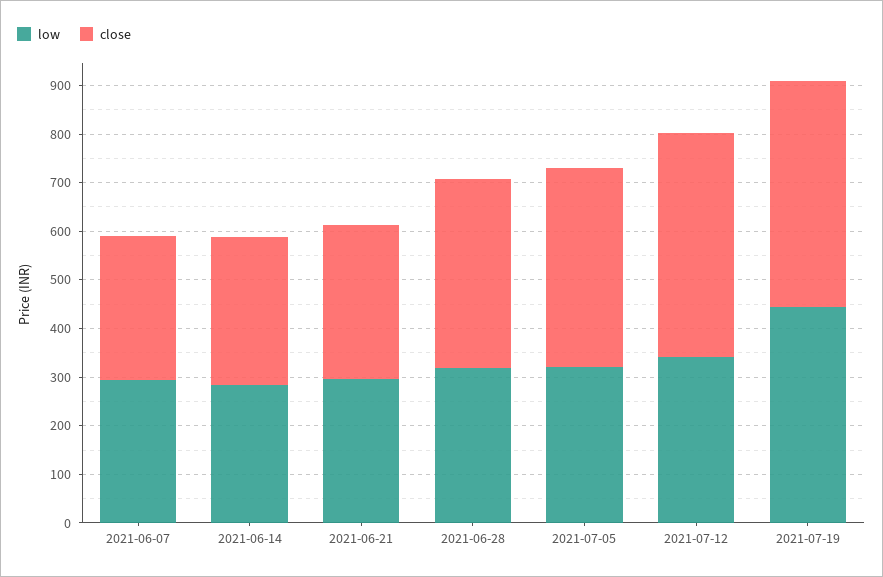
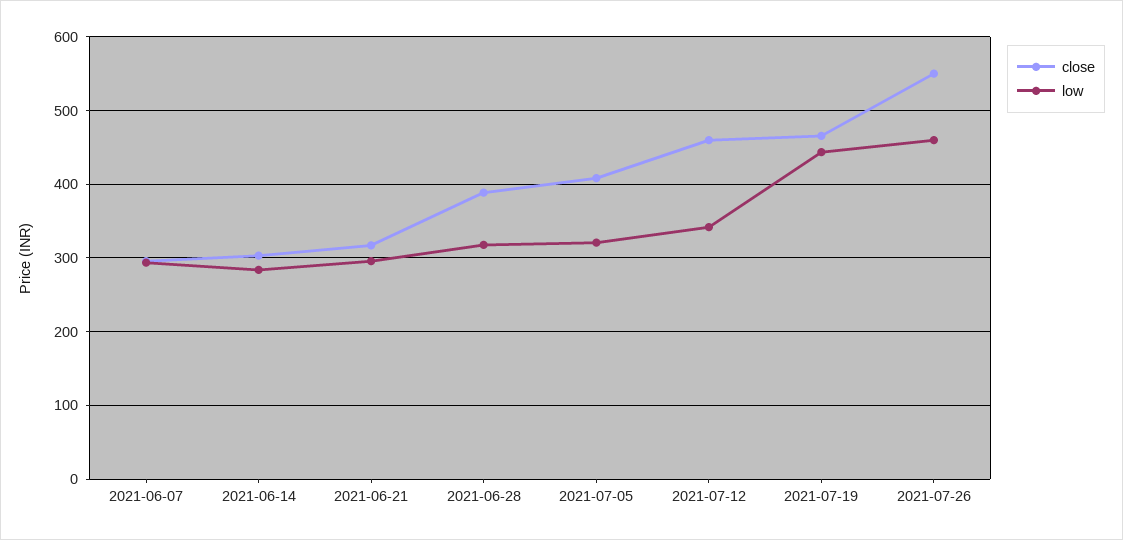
close, 2021-07-26: none -> 550
low, 2021-07-26: none -> 460

